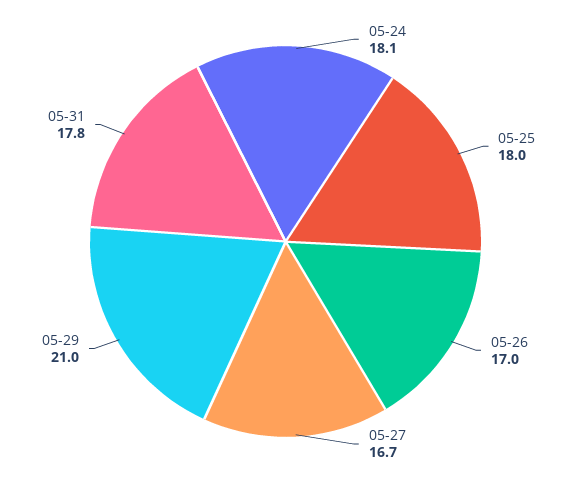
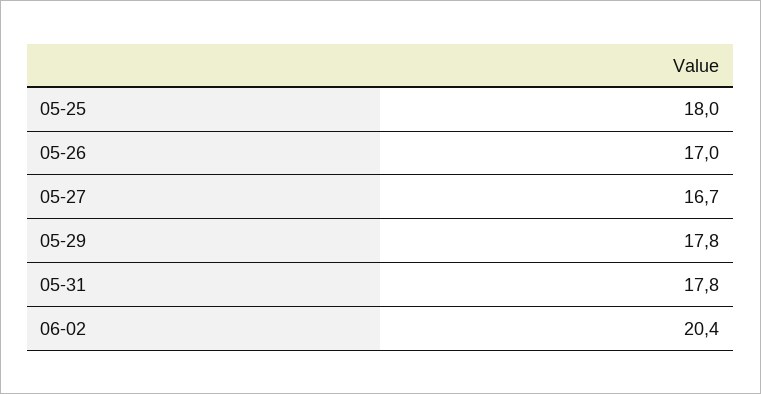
05-24: 18.1 -> none
05-29: 21 -> 17.8
06-02: none -> 20.4

